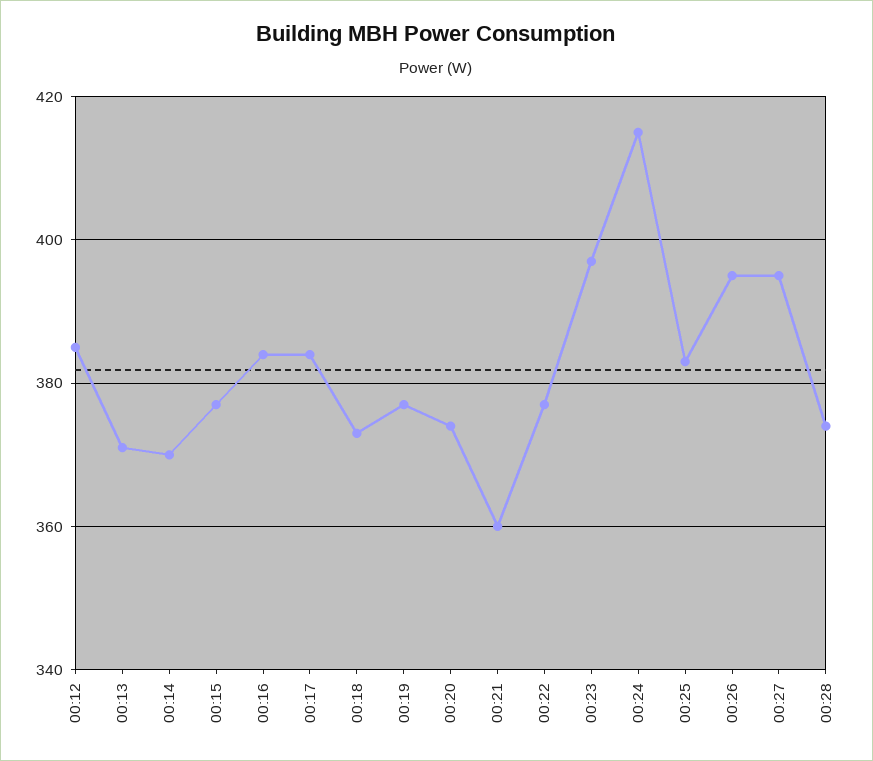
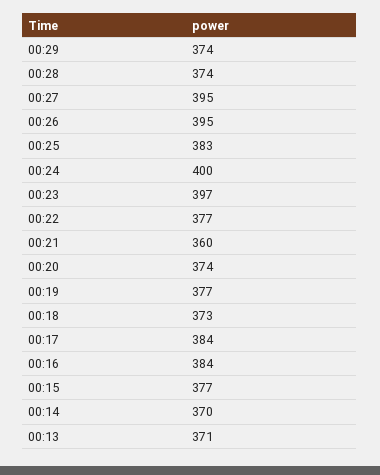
00:12: 385 -> none
00:24: 415 -> 400
00:29: none -> 374

